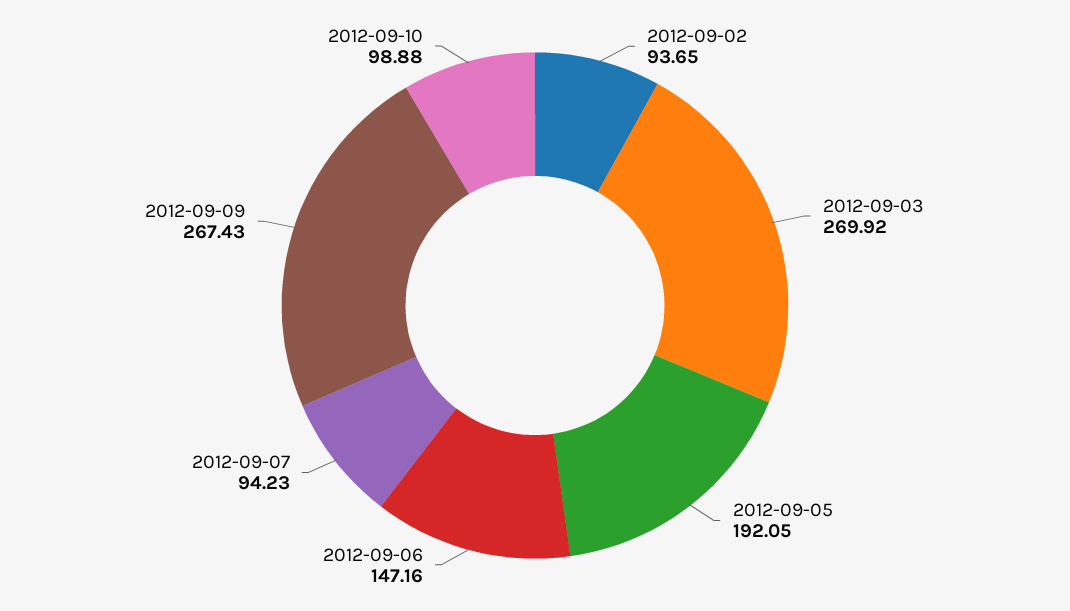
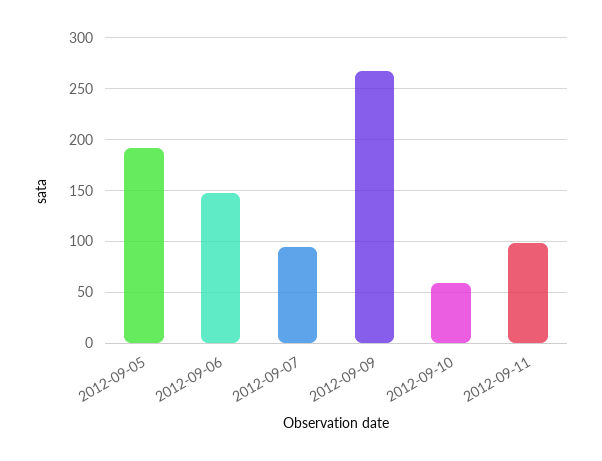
2012-09-02: 93.65 -> none
2012-09-03: 269.92 -> none
2012-09-10: 98.88 -> 60
2012-09-11: none -> 100

